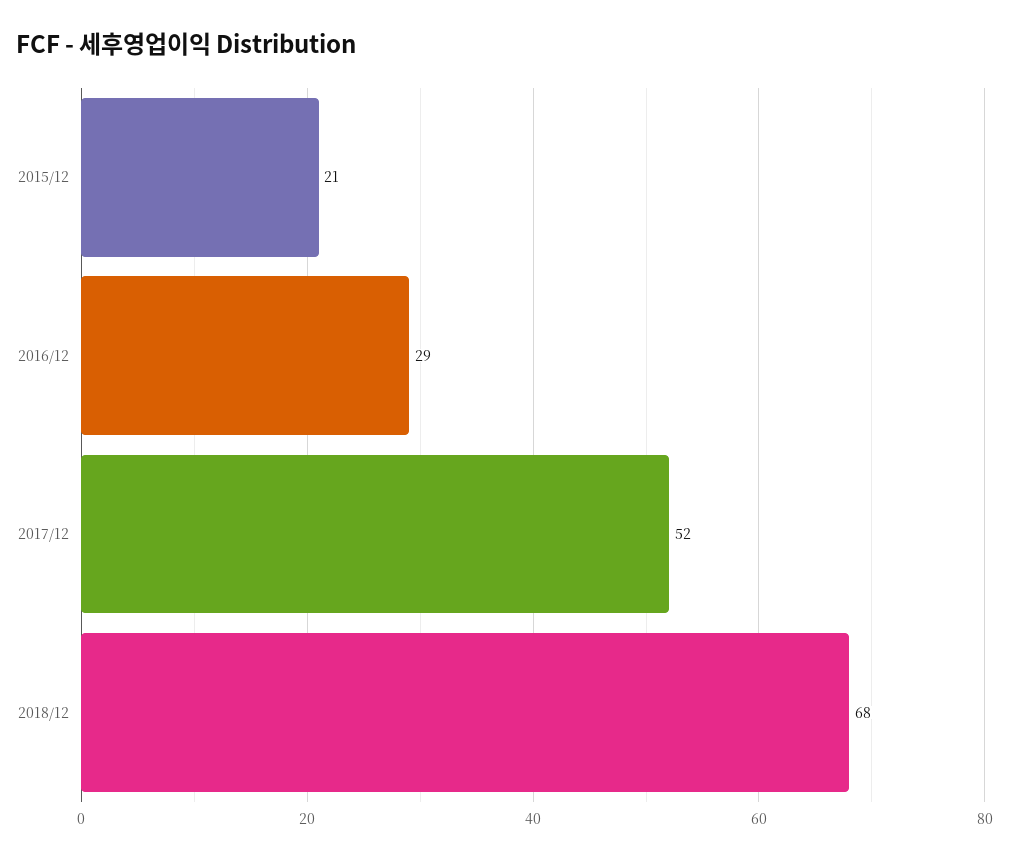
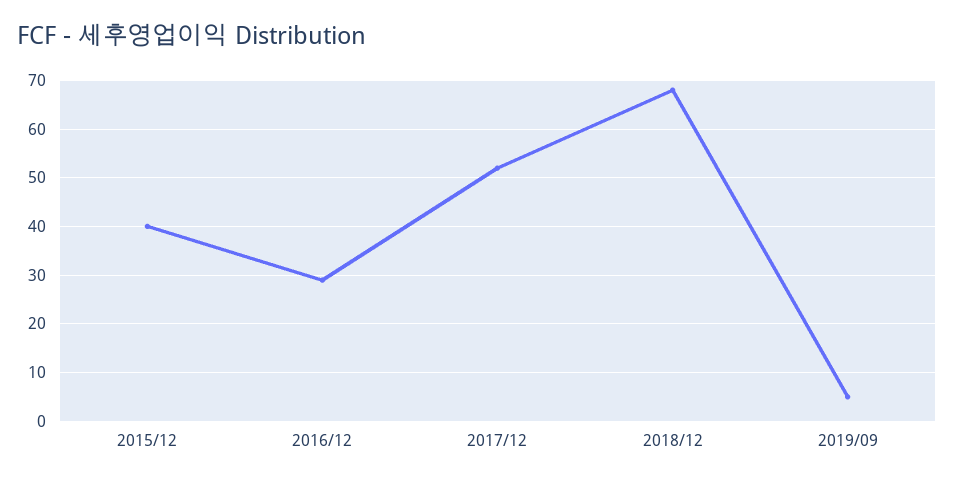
2015/12: 21 -> 40
2019/09: none -> 5

